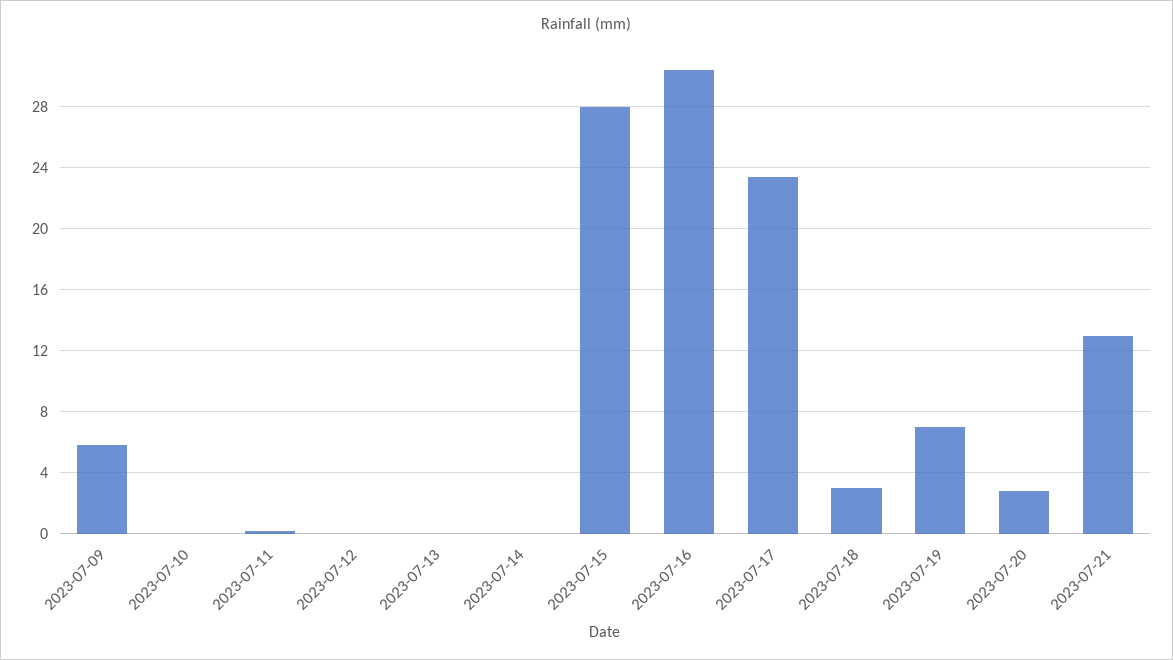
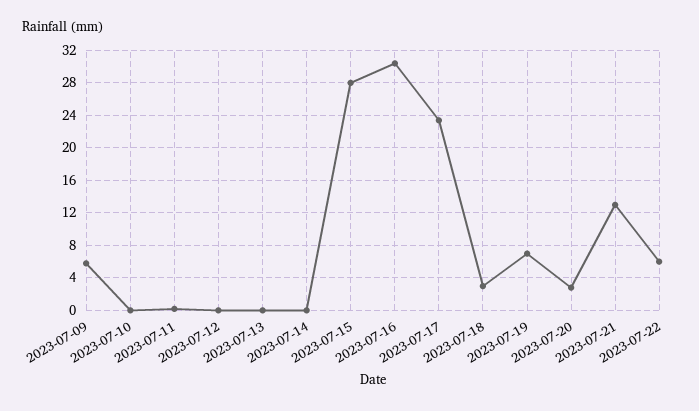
2023-07-22: none -> 6

